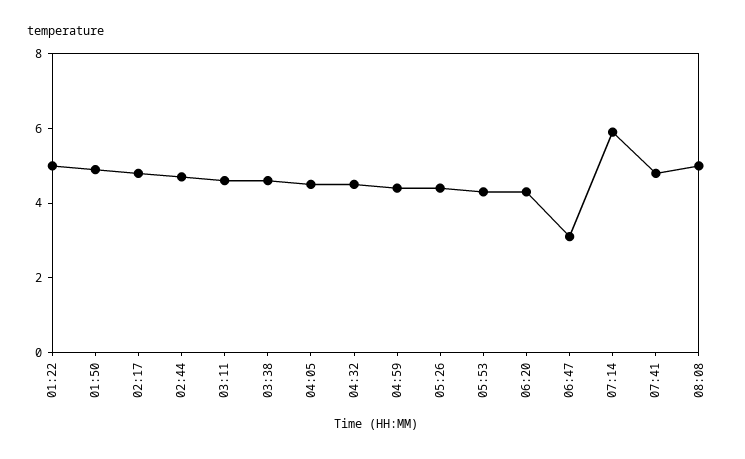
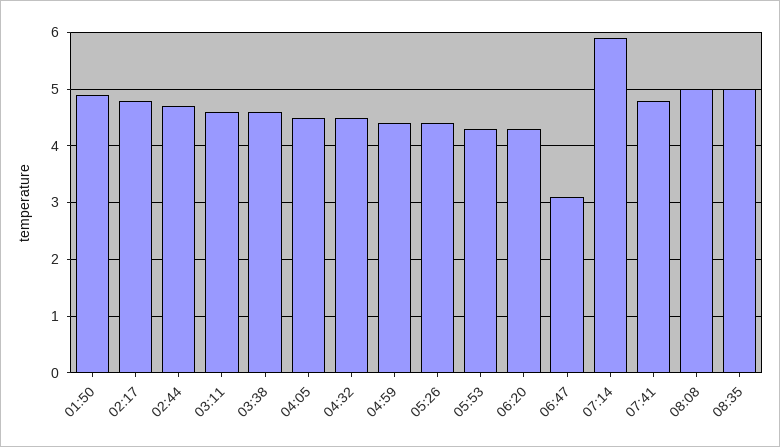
01:22: 5 -> none
08:35: none -> 5

